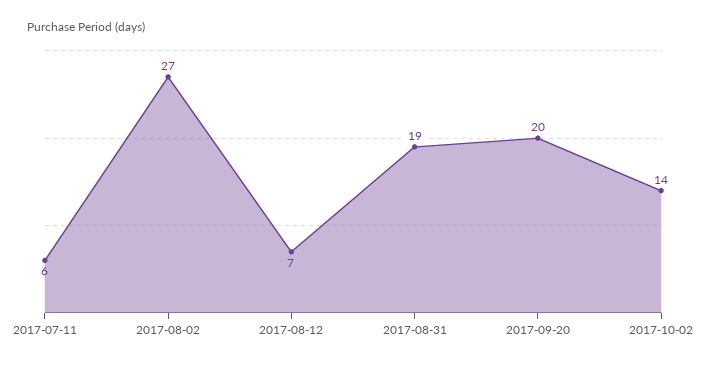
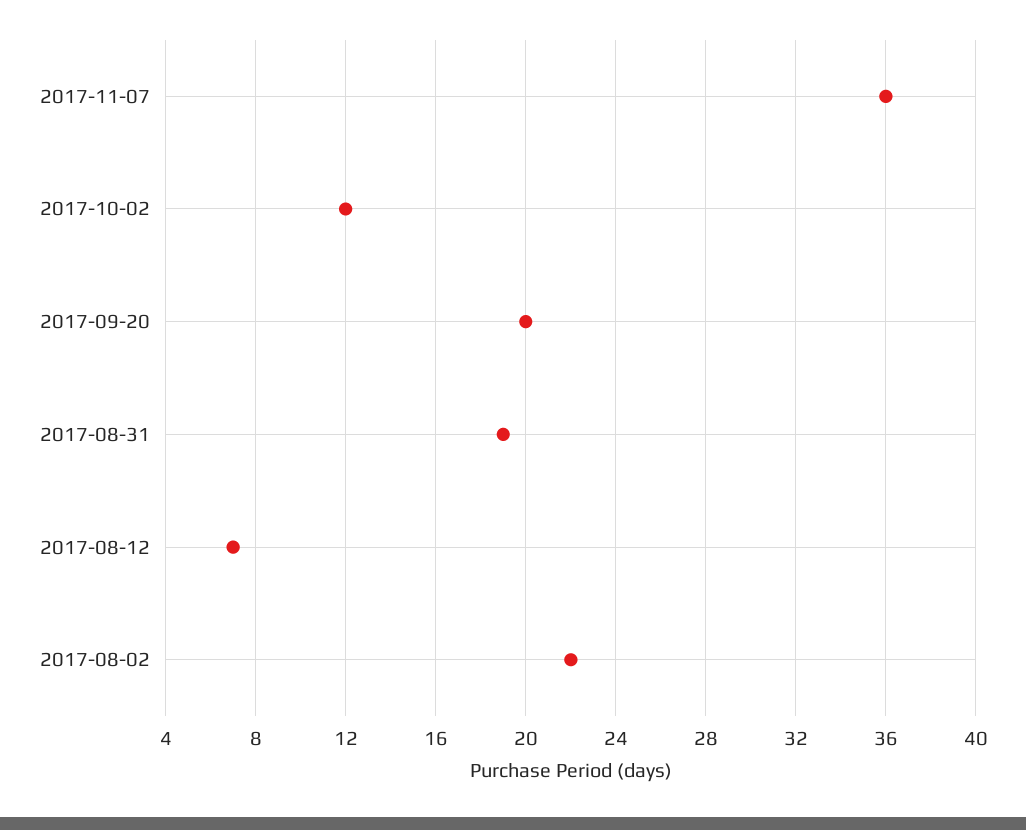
2017-07-11: 6 -> none
2017-08-02: 27 -> 22
2017-10-02: 14 -> 12
2017-11-07: none -> 36

